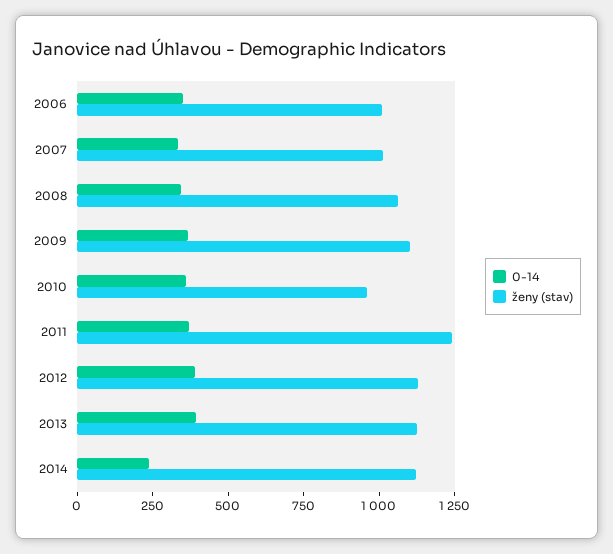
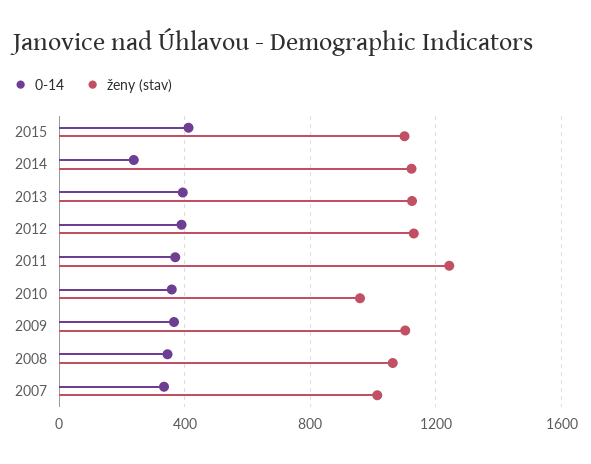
0-14, 2006: 350 -> none
ženy (stav), 2006: 1000 -> none
0-14, 2015: none -> 400
ženy (stav), 2015: none -> 1100

